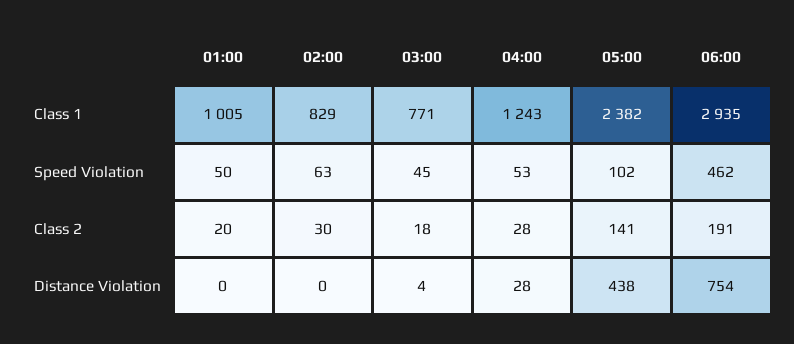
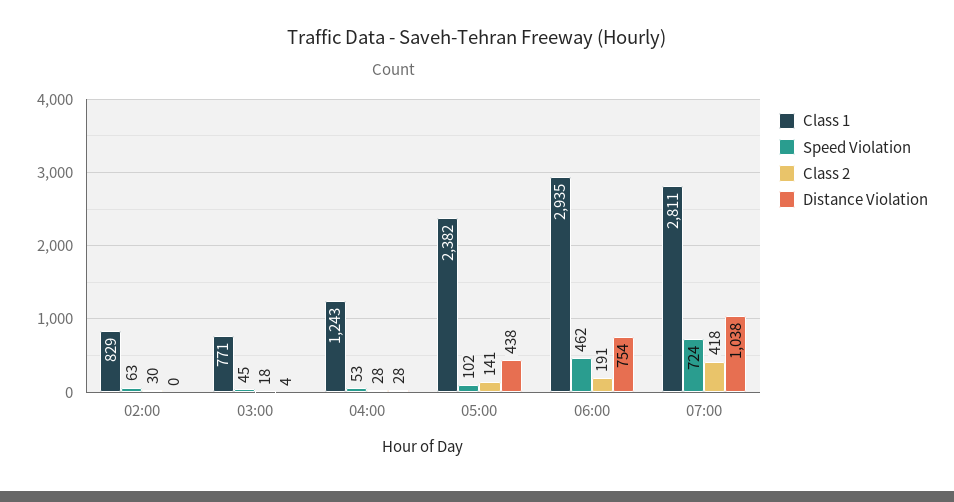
Class 1, 01:00: 1005 -> none
Speed Violation, 01:00: 50 -> none
Class 2, 01:00: 20 -> none
Distance Violation, 01:00: 0 -> none
Class 1, 07:00: none -> 2811
Speed Violation, 07:00: none -> 724
Class 2, 07:00: none -> 418
Distance Violation, 07:00: none -> 1038

